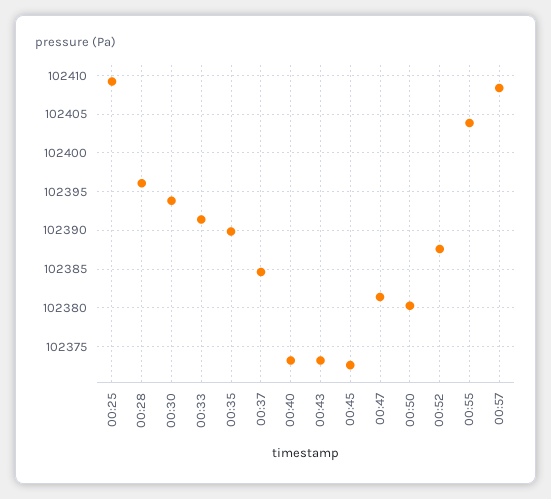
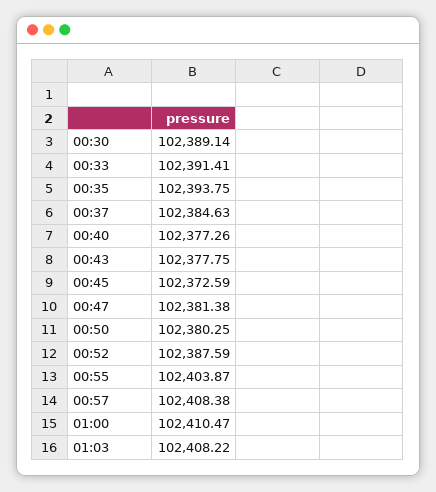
00:25: 102409 -> none
00:28: 102396 -> none
00:30: 102394 -> 102389.14
00:35: 102390 -> 102393.75
00:40: 102373 -> 102377.26
00:43: 102373 -> 102377.75
01:00: none -> 102410.47
01:03: none -> 102408.22

